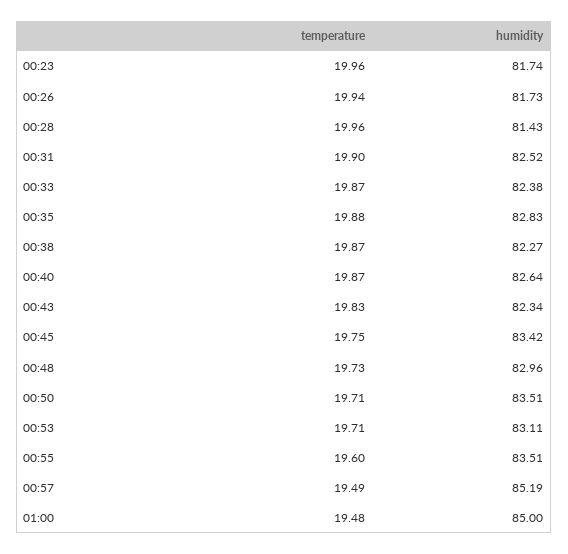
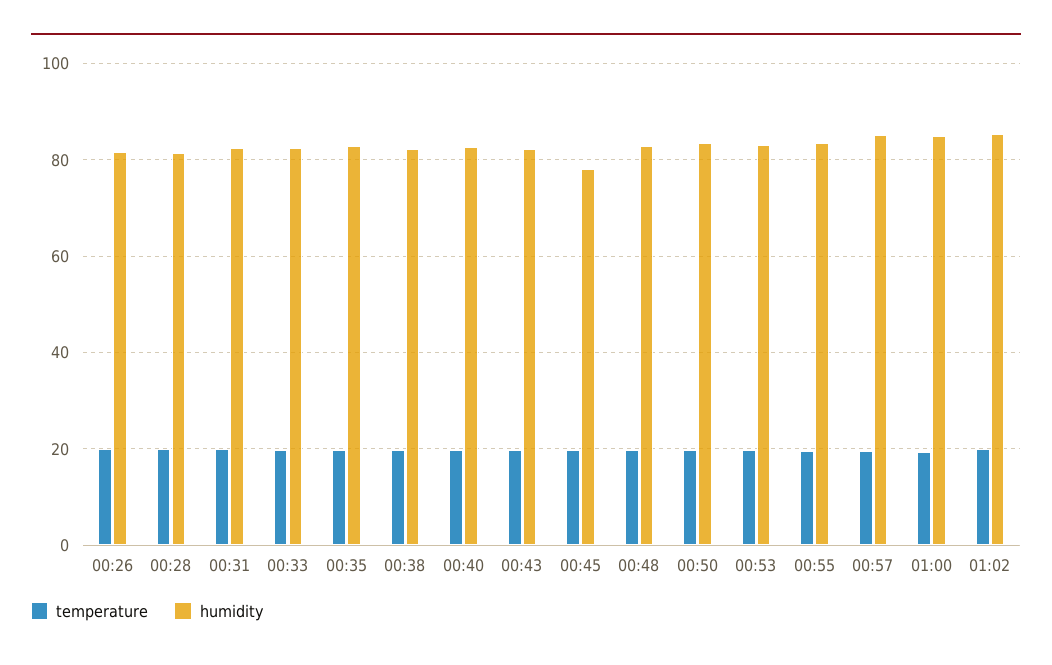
temperature, 00:23: 19.96 -> none
humidity, 00:23: 81.74 -> none
humidity, 00:45: 83.42 -> 78
temperature, 01:02: none -> 20
humidity, 01:02: none -> 86

